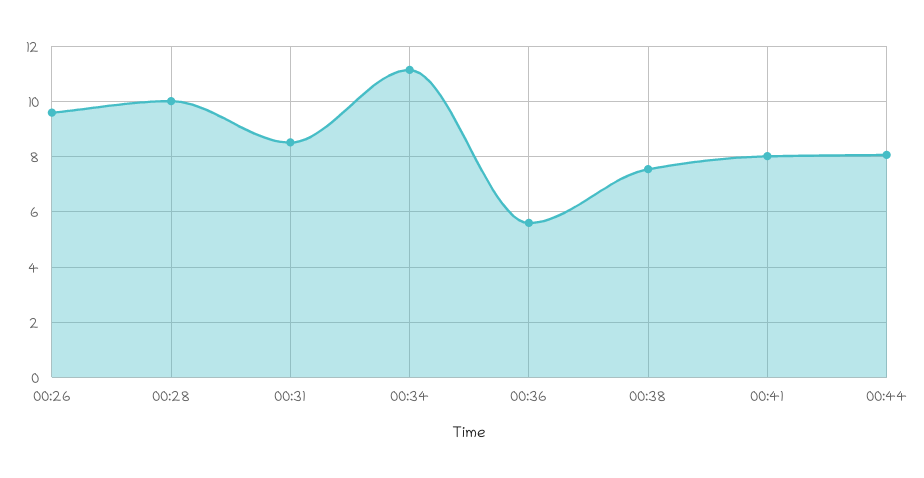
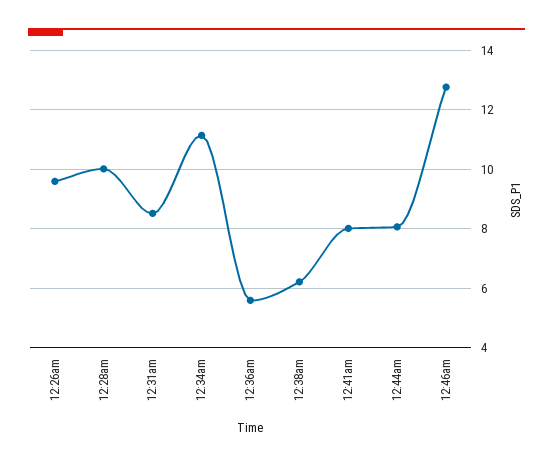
00:38: 7.5 -> 6.25
12:46am: none -> 12.75

